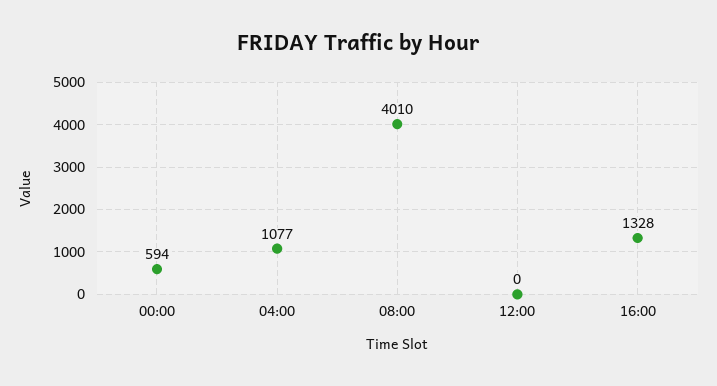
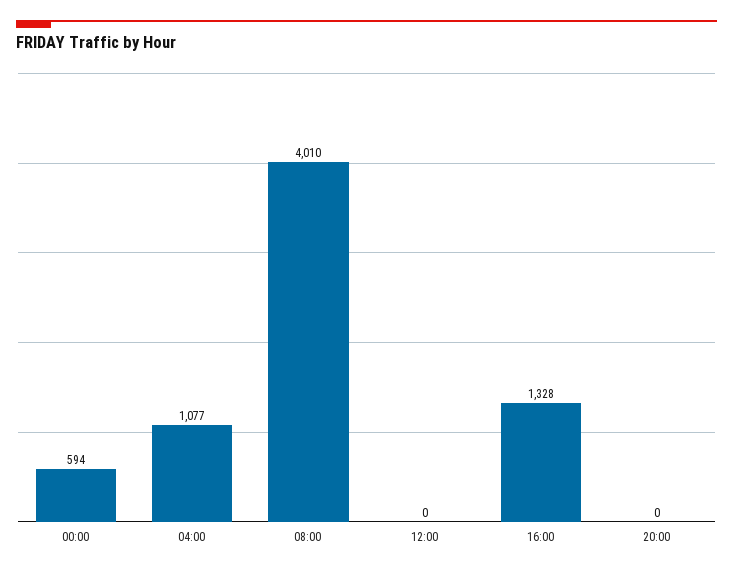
20:00: none -> 0

